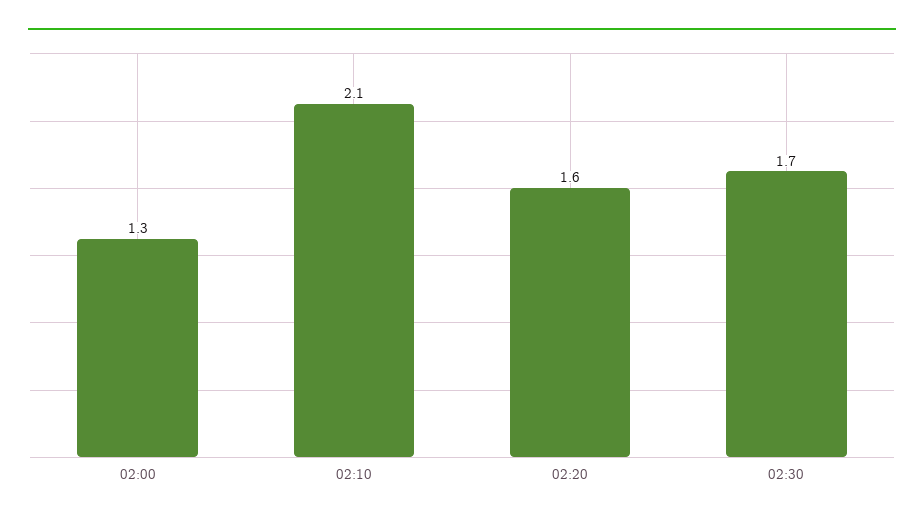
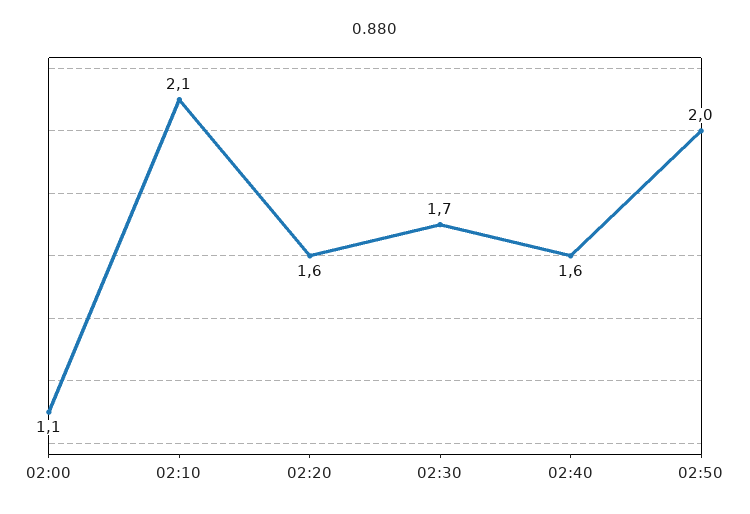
02:00: 1.3 -> 1.1
02:40: none -> 1.6
02:50: none -> 2

